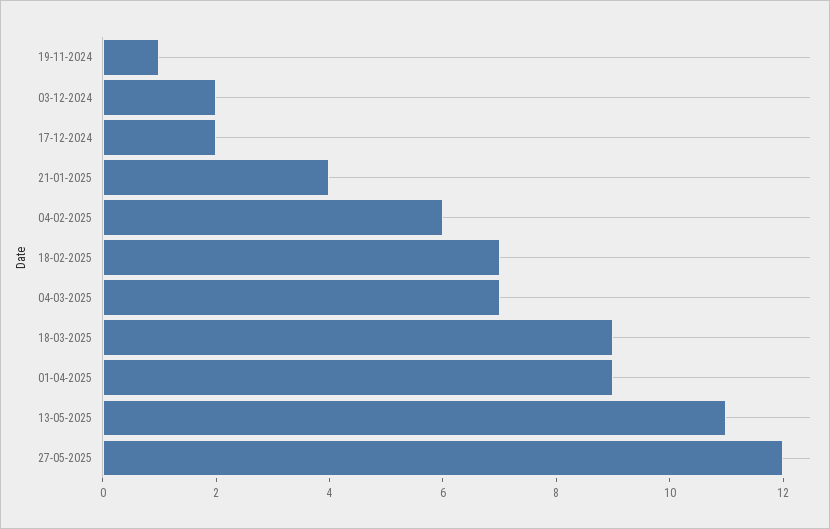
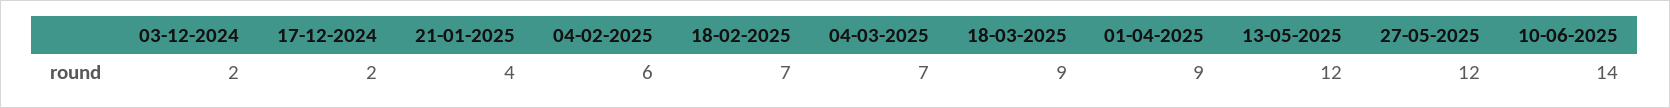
19-11-2024: 1 -> none
13-05-2025: 11 -> 12
10-06-2025: none -> 14

